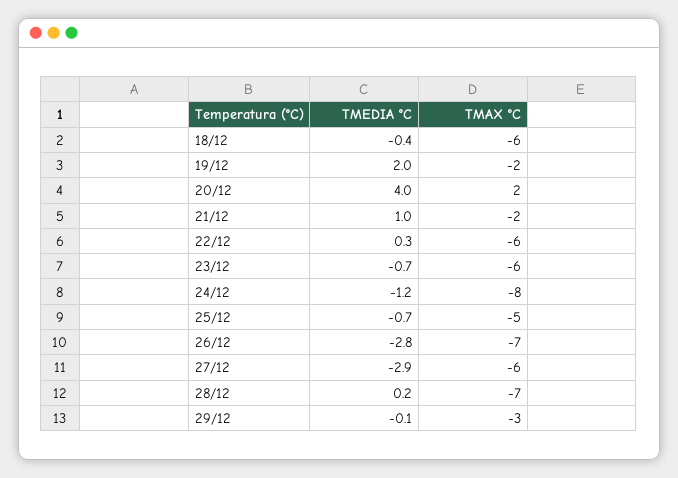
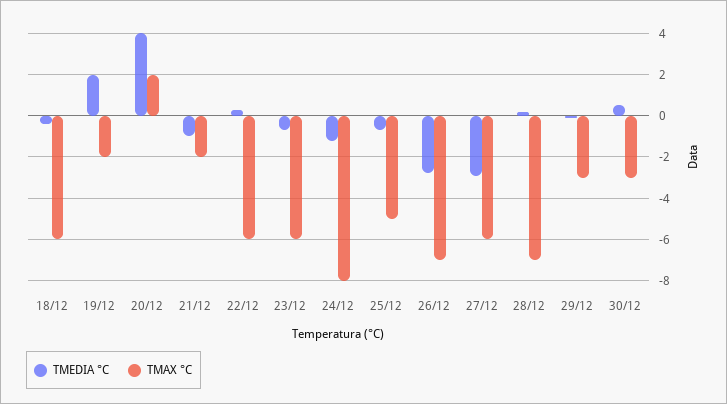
TMEDIA °C, 21/12: 1 -> -1
TMEDIA °C, 30/12: none -> 0.5
TMAX °C, 30/12: none -> -3

